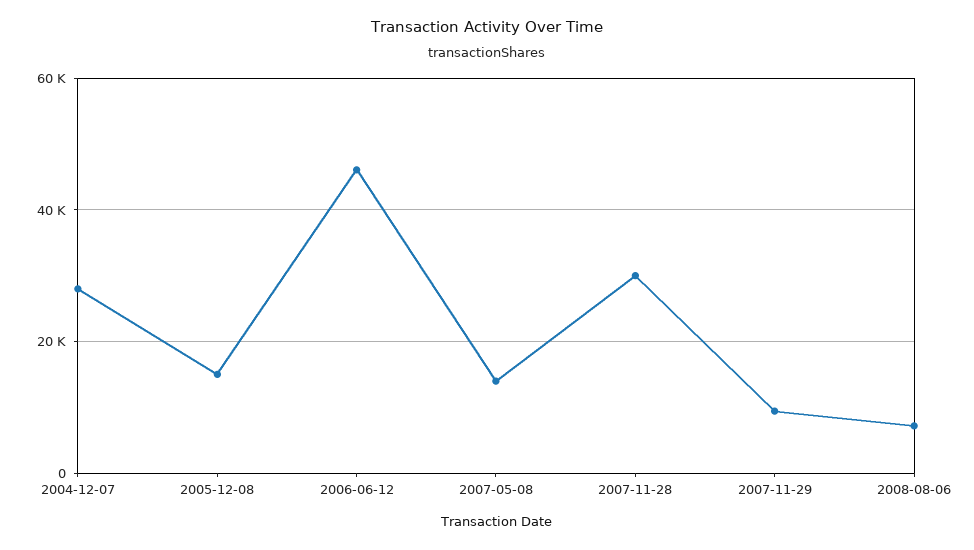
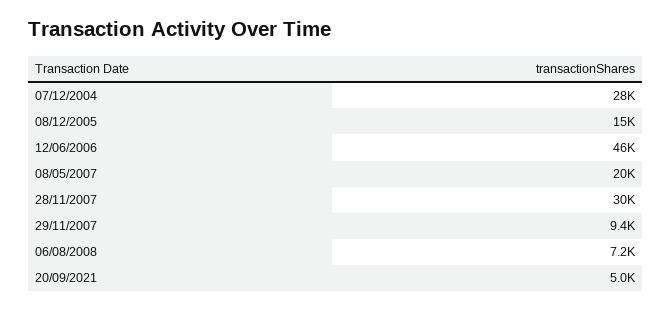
2007-05-08: 14000 -> 20000
20/09/2021: none -> 5000

